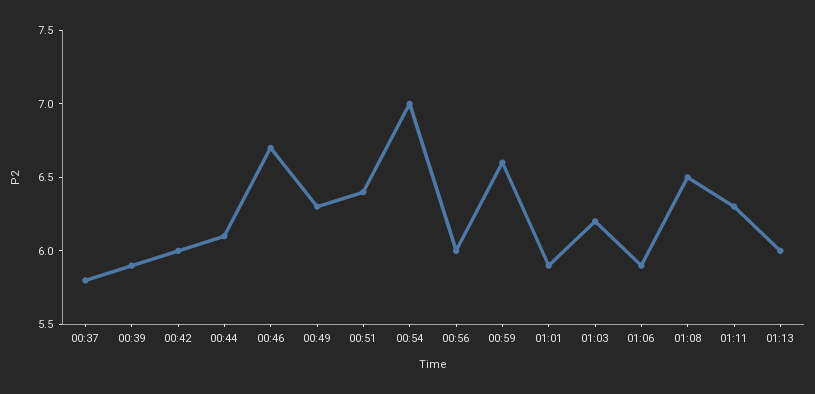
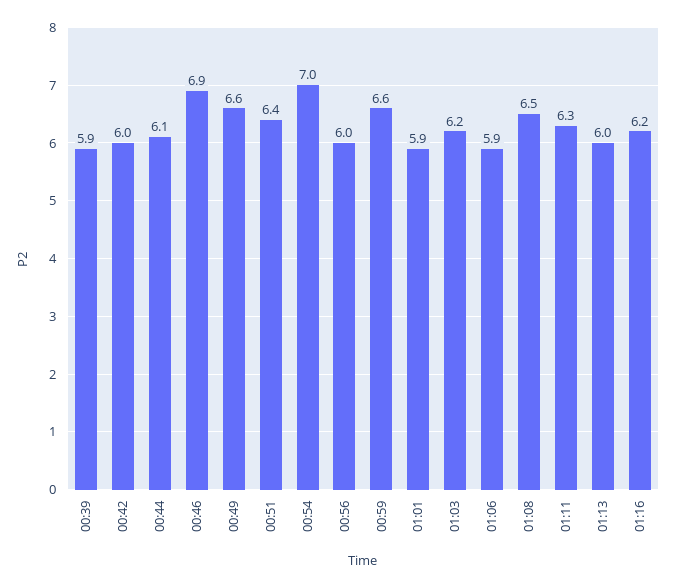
00:37: 5.8 -> none
00:46: 6.7 -> 6.9
00:49: 6.3 -> 6.6
01:16: none -> 6.2

